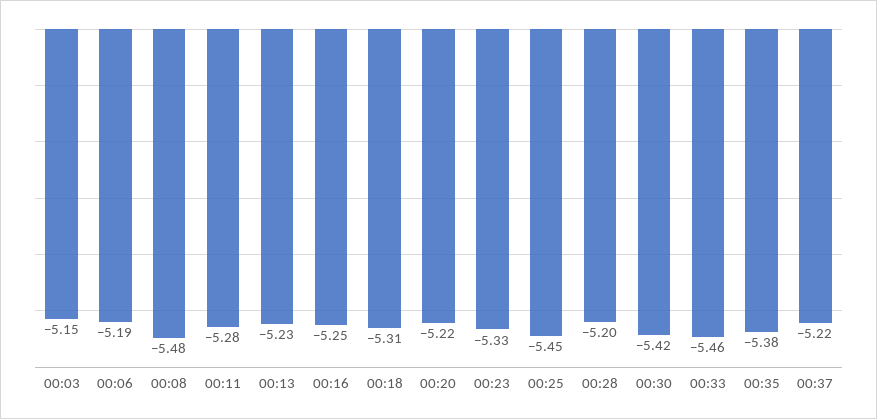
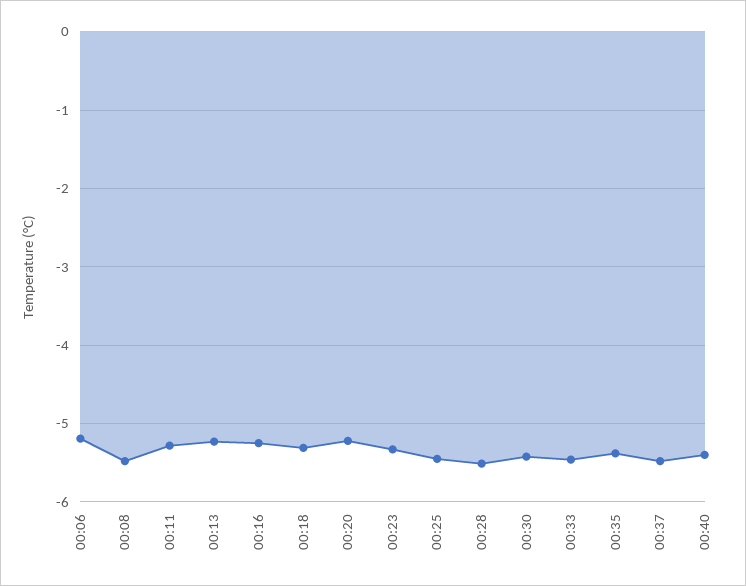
00:03: -5.15 -> none
00:28: -5.2 -> -5.5
00:37: -5.22 -> -5.5
00:40: none -> -5.4

